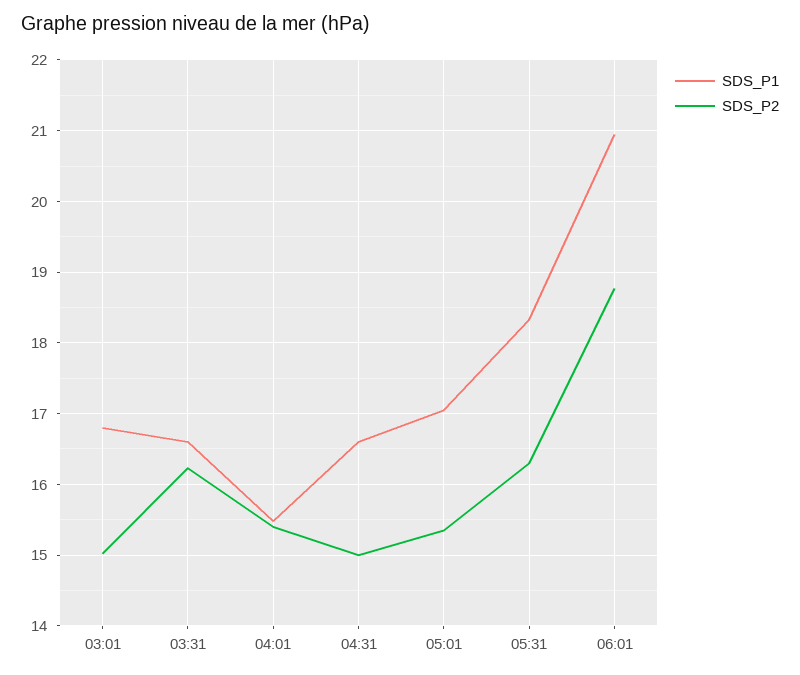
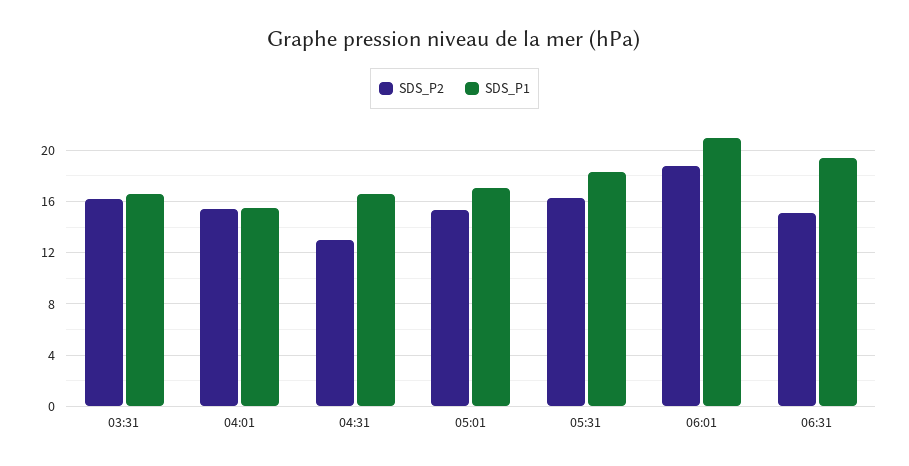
SDS_P1, 03:01: 16.8 -> none
SDS_P2, 03:01: 15 -> none
SDS_P2, 04:31: 15 -> 13
SDS_P2, 06:31: none -> 15
SDS_P1, 06:31: none -> 19.5

